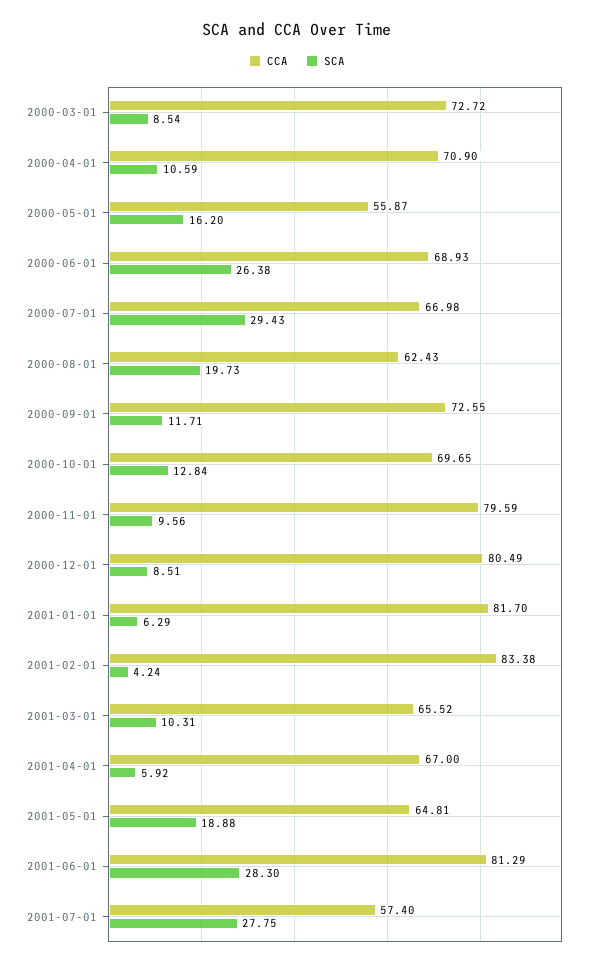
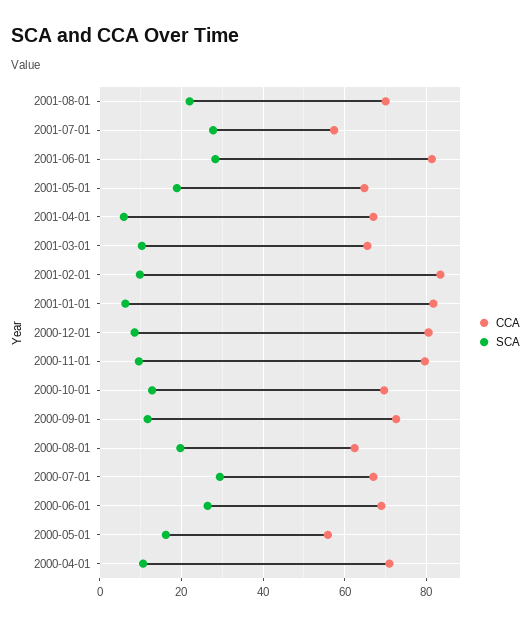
CCA, 2000-03-01: 72.72 -> none
SCA, 2000-03-01: 8.54 -> none
SCA, 2001-02-01: 4.24 -> 10
CCA, 2001-08-01: none -> 70
SCA, 2001-08-01: none -> 22

